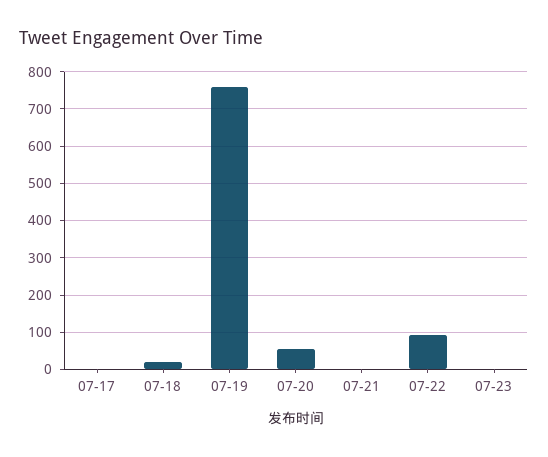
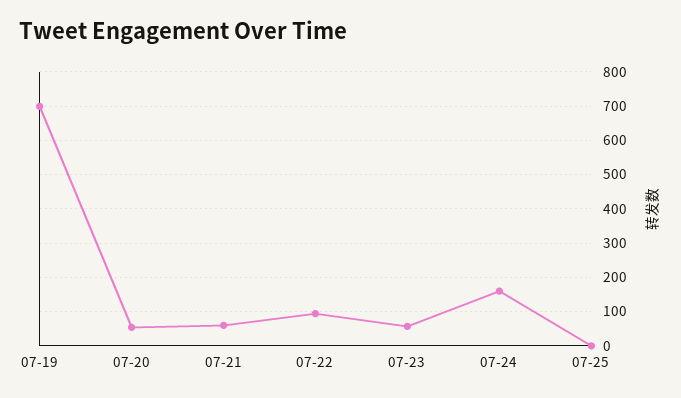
07-17: 0 -> none
07-18: 20 -> none
07-19: 760 -> 700
07-21: 0 -> 60
07-23: 0 -> 60
07-24: none -> 160
07-25: none -> 0

